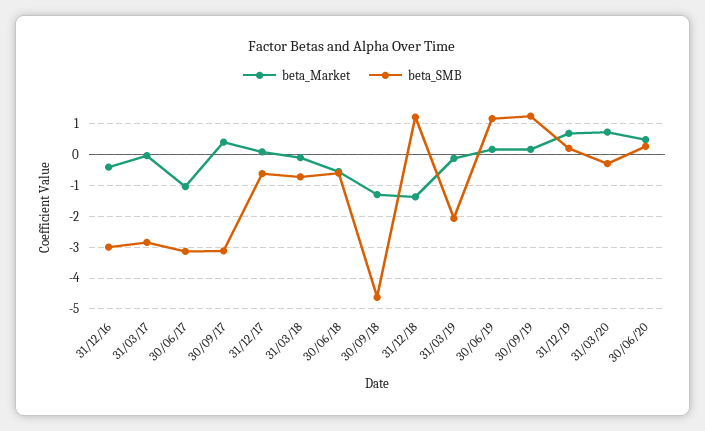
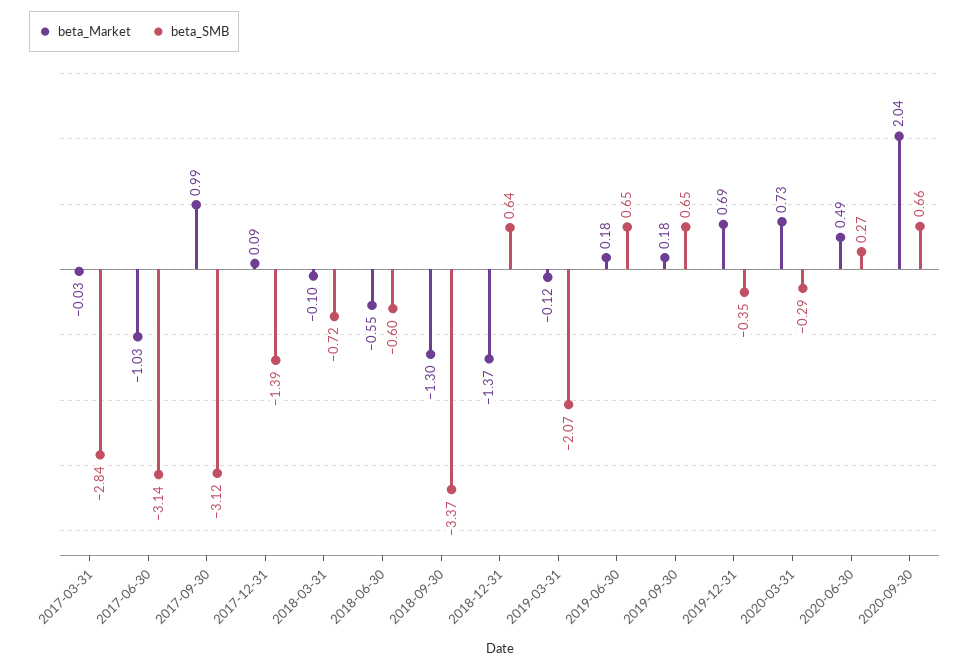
beta_Market, 31/12/16: -0.4 -> none
beta_SMB, 31/12/16: -3 -> none
beta_Market, 30/09/17: 0.4 -> 0.99
beta_SMB, 31/12/17: -0.6 -> -1.39
beta_SMB, 30/09/18: -4.6 -> -3.37
beta_SMB, 31/12/18: 1.2 -> 0.64
beta_SMB, 30/06/19: 1.2 -> 0.65
beta_SMB, 30/09/19: 1.2 -> 0.65
beta_SMB, 31/12/19: 0.2 -> -0.35
beta_Market, 2020-09-30: none -> 2.04
beta_SMB, 2020-09-30: none -> 0.66

